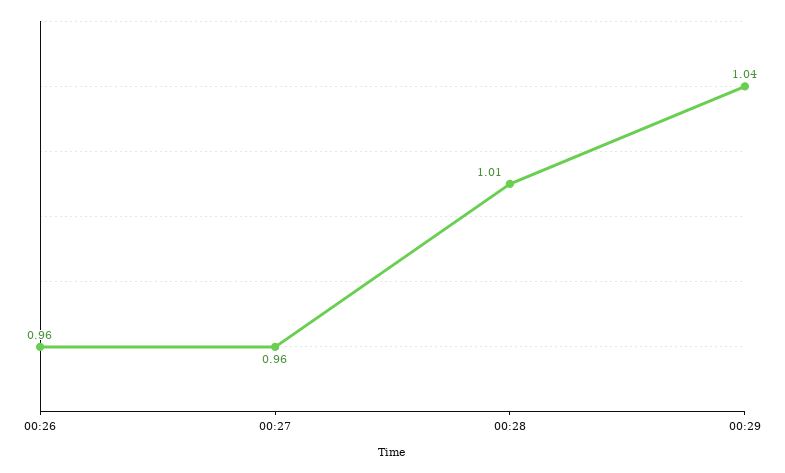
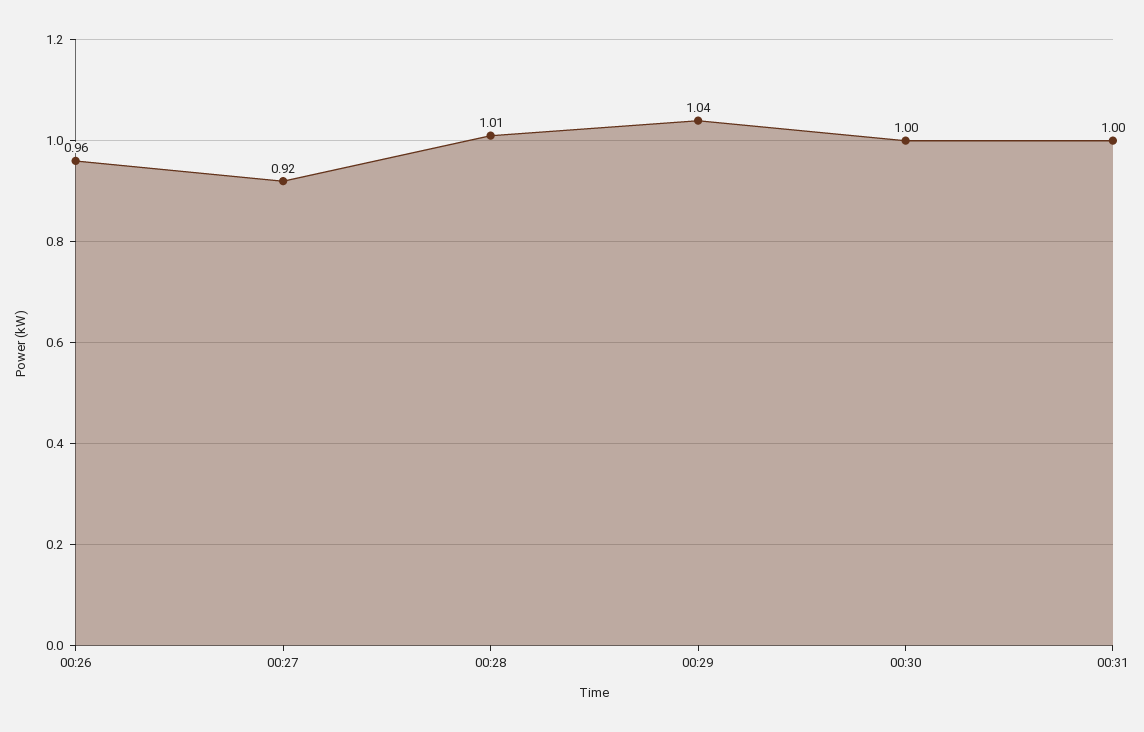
00:27: 0.96 -> 0.92
00:30: none -> 1
00:31: none -> 1

